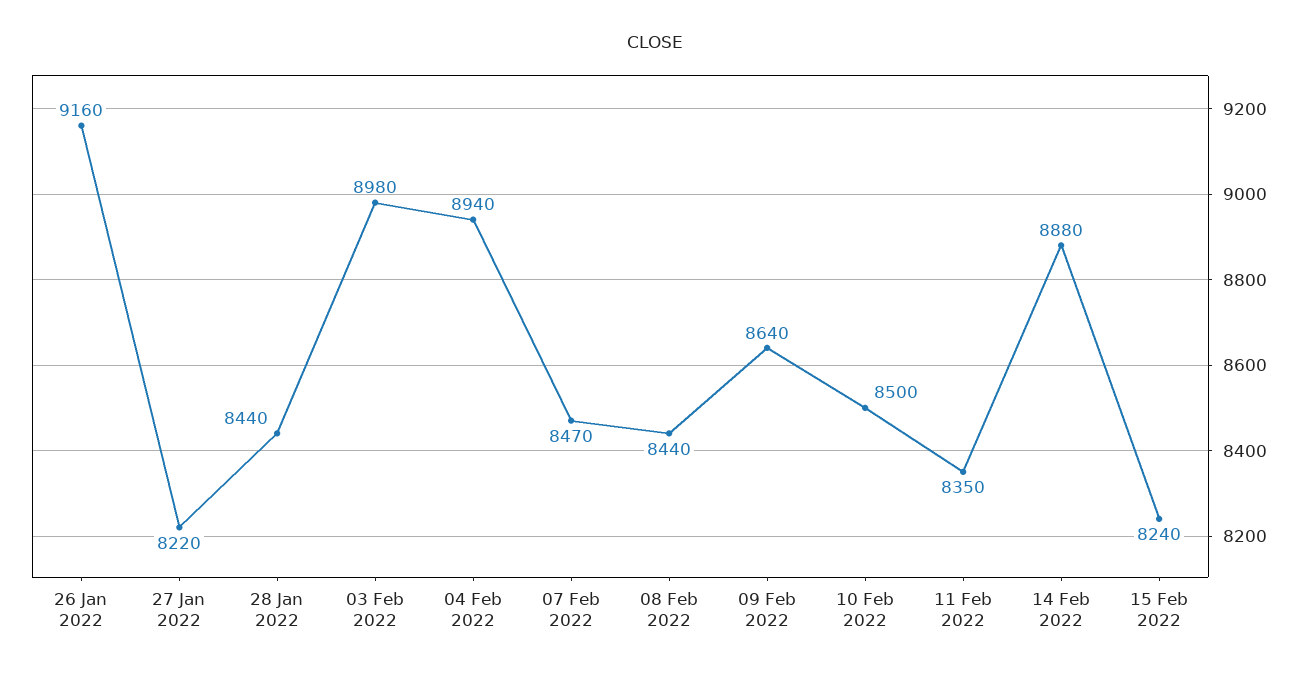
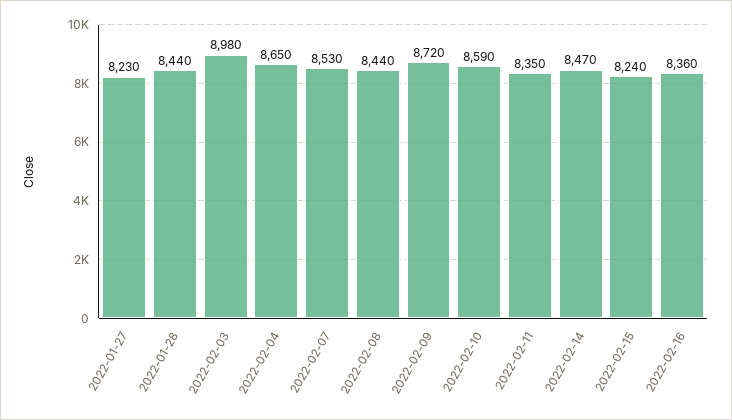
26 Jan 2022: 9160 -> none
27 Jan 2022: 8220 -> 8230
04 Feb 2022: 8940 -> 8650
07 Feb 2022: 8470 -> 8530
09 Feb 2022: 8640 -> 8720
10 Feb 2022: 8500 -> 8590
14 Feb 2022: 8880 -> 8470
2022-02-16: none -> 8360

